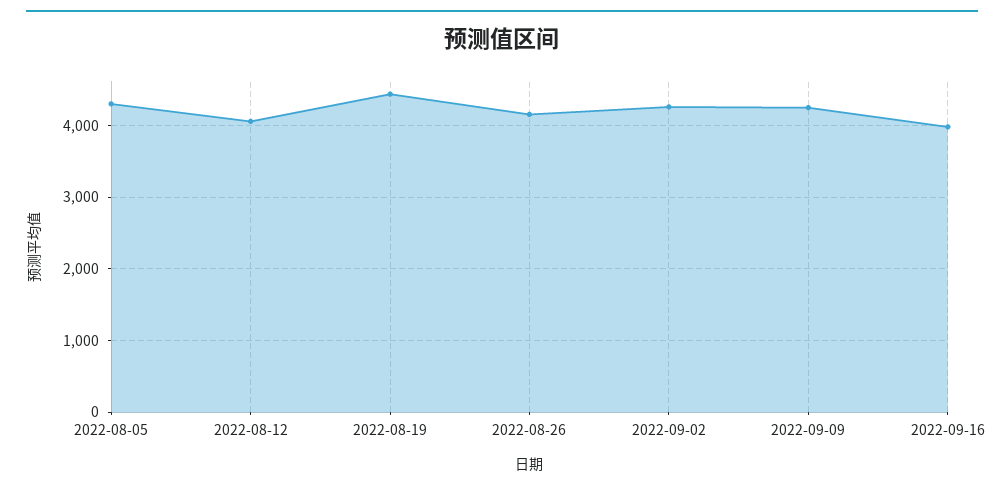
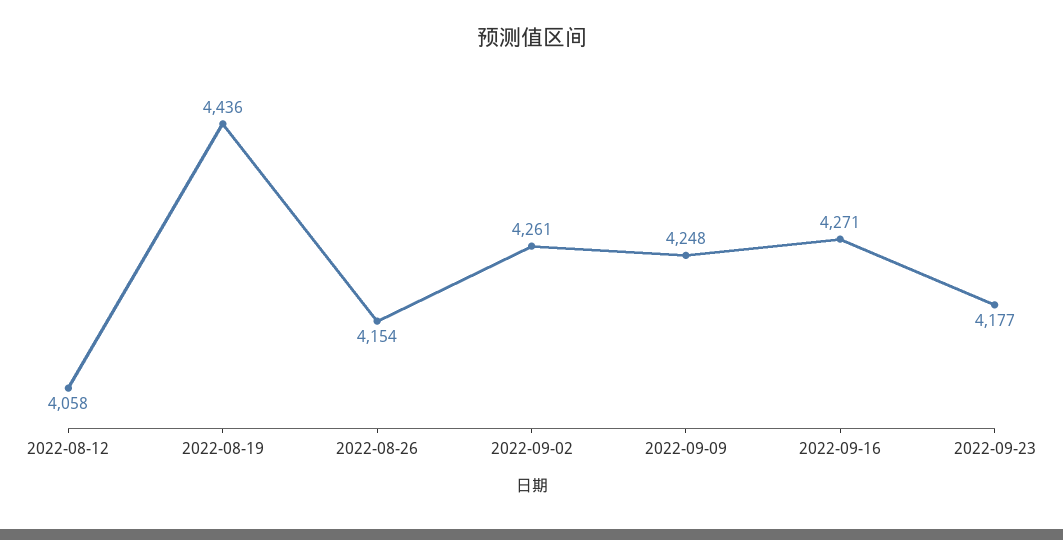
2022-08-05: 4300 -> none
2022-09-16: 4000 -> 4271
2022-09-23: none -> 4177

